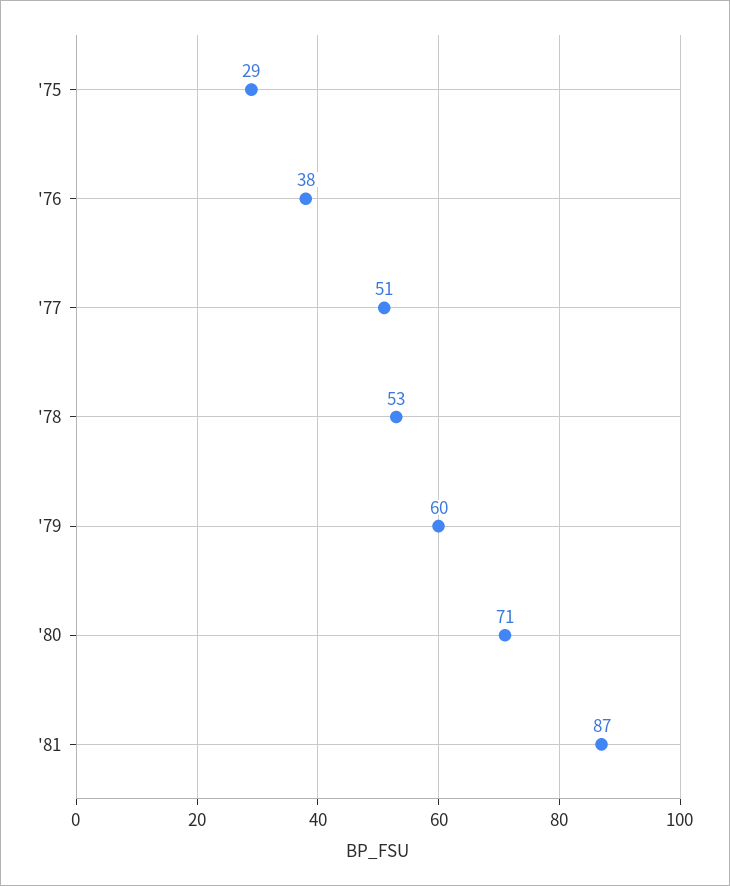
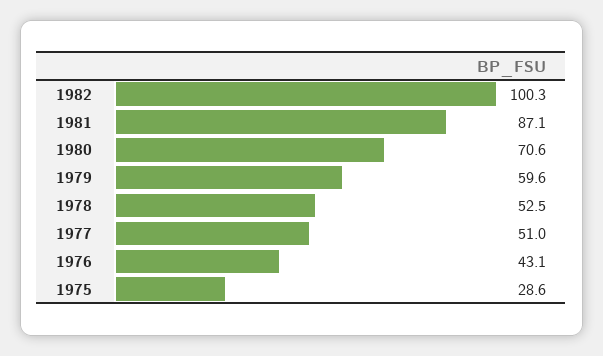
'76: 38 -> 43.1
1982: none -> 100.3

